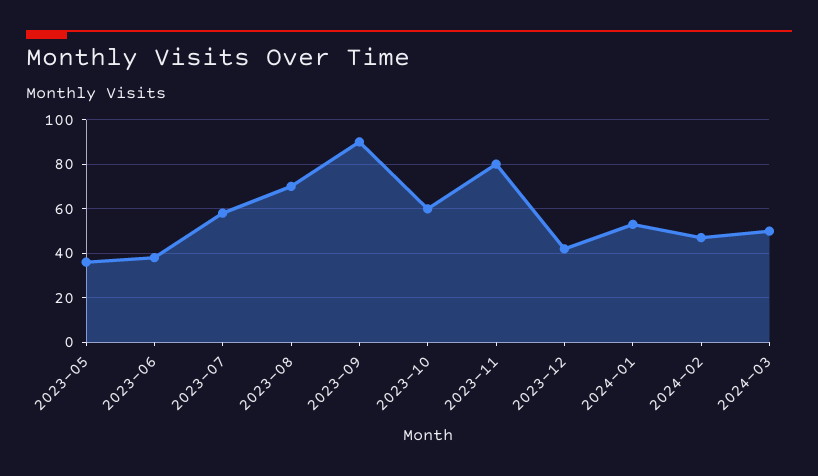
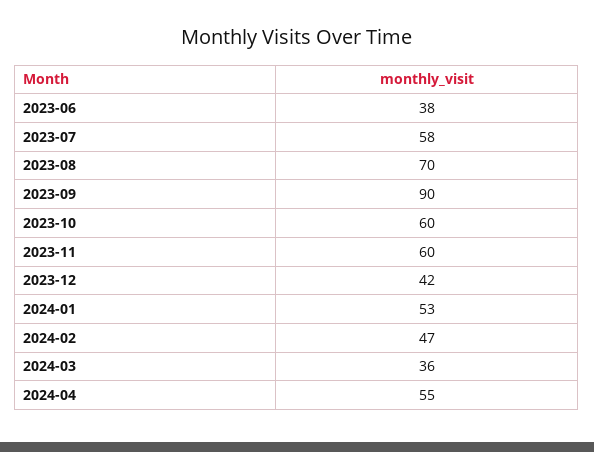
2023-05: 35 -> none
2023-11: 80 -> 60
2024-03: 50 -> 36
2024-04: none -> 55

